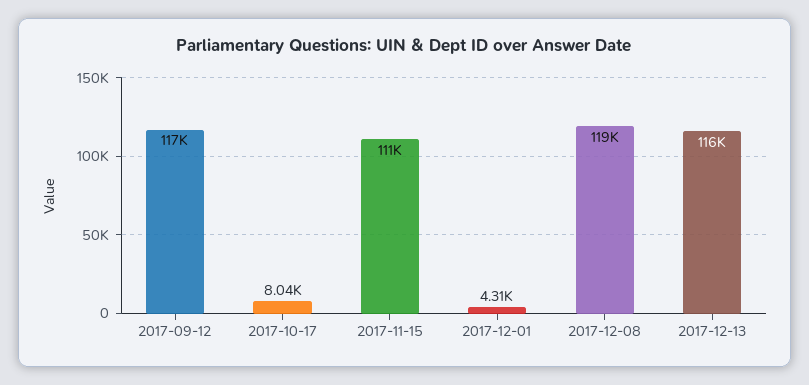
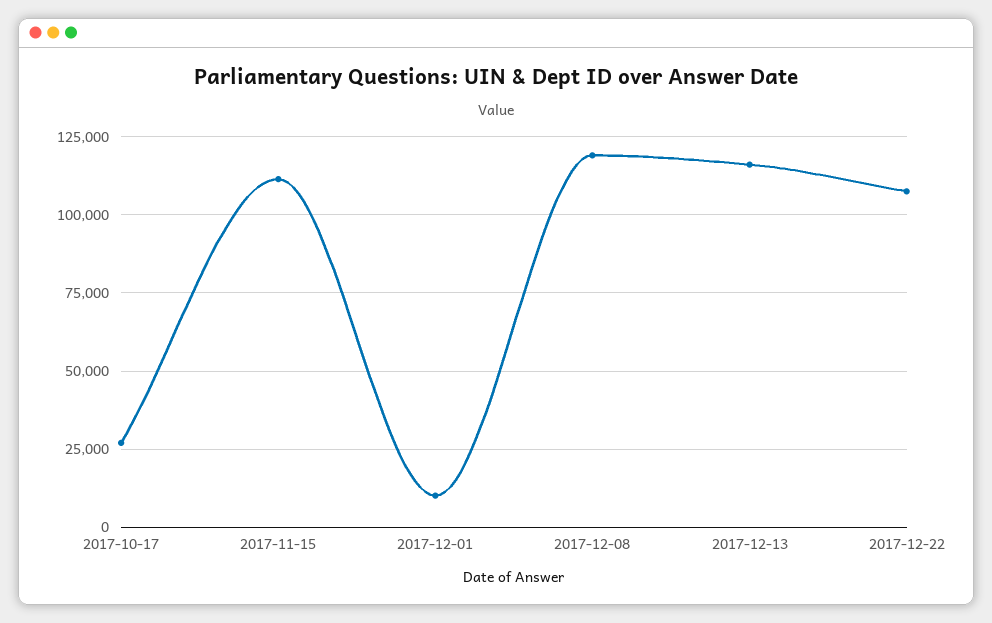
2017-09-12: 117000 -> none
2017-10-17: 8040 -> 27500
2017-12-01: 4310 -> 10000
2017-12-22: none -> 107500

